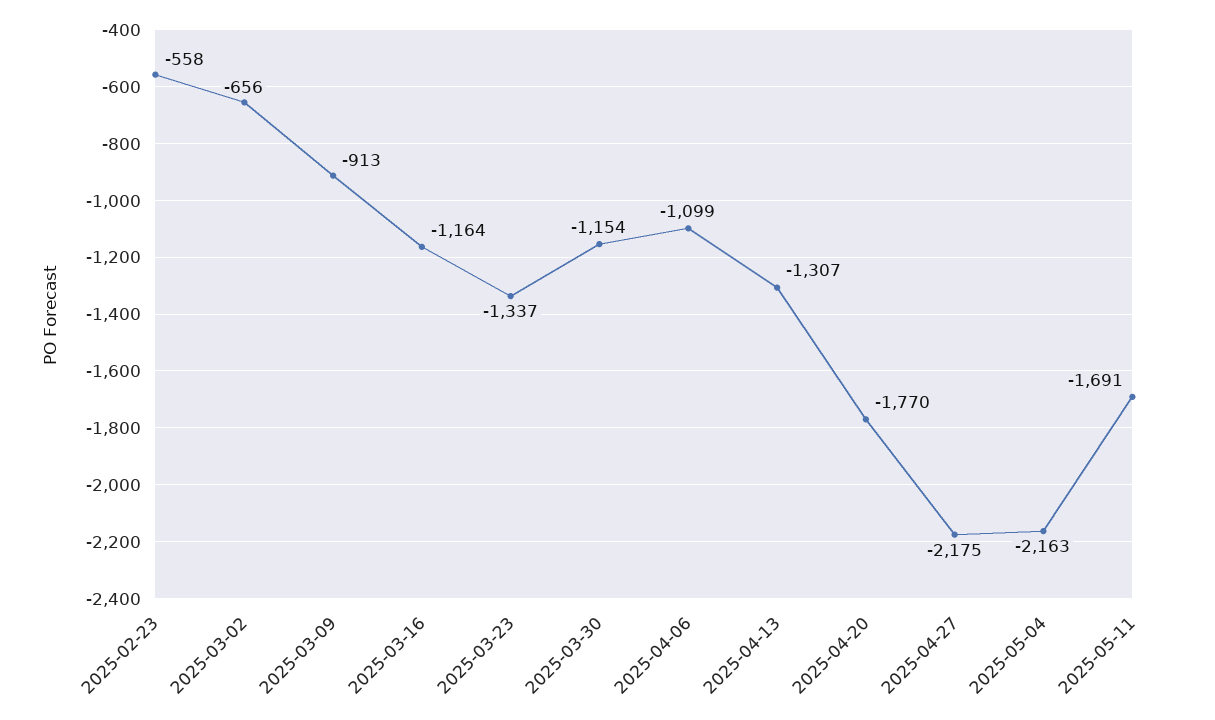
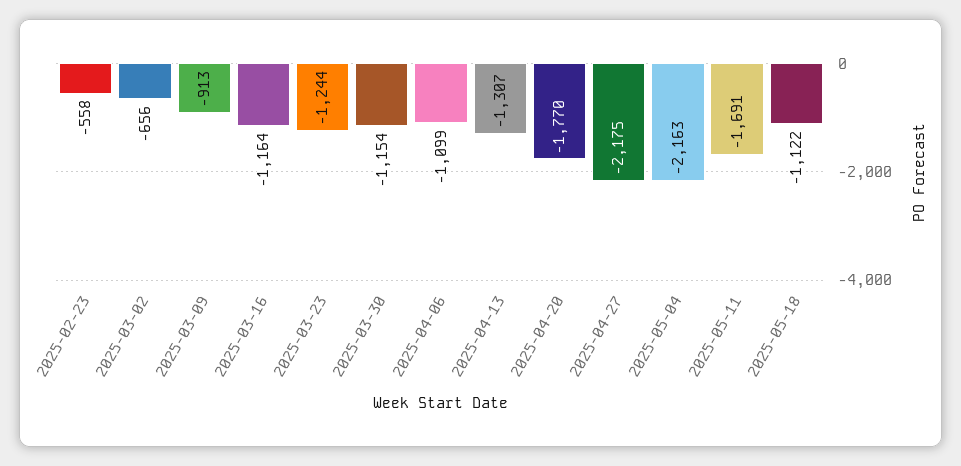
2025-03-23: -1337 -> -1244
2025-05-18: none -> -1122

